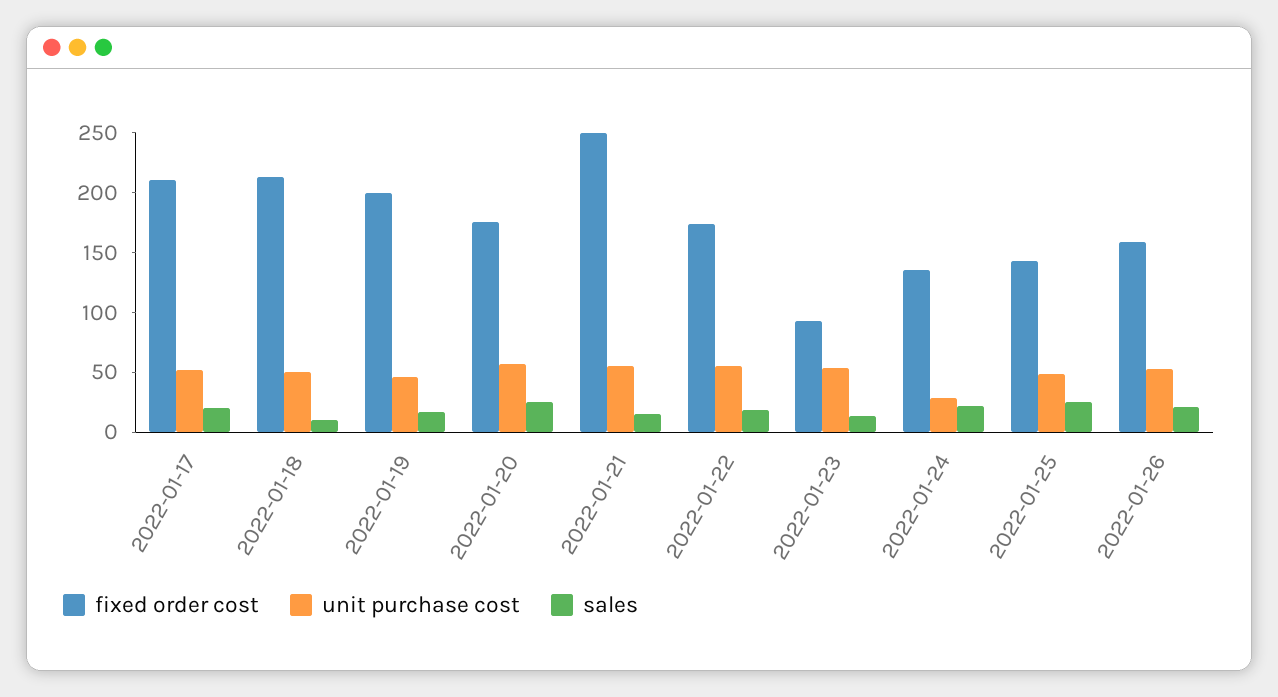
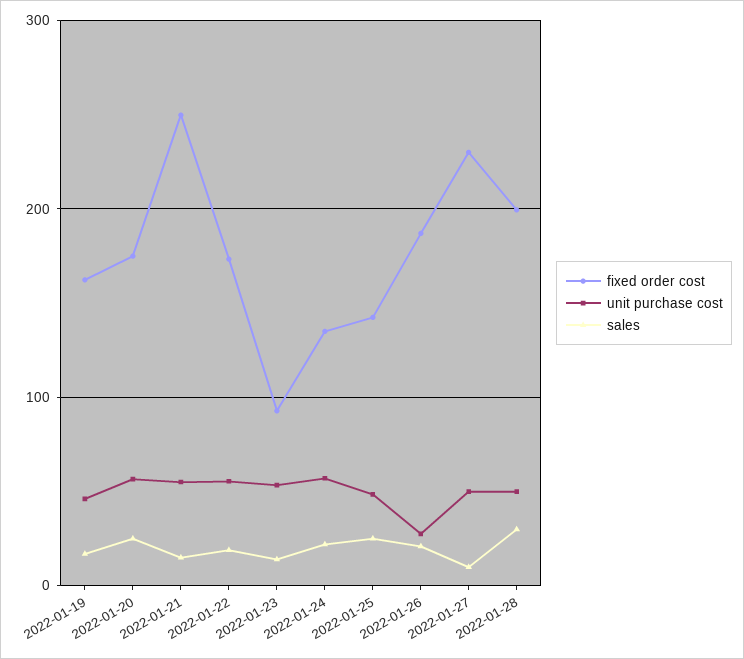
fixed order cost, 2022-01-17: 210 -> none
unit purchase cost, 2022-01-17: 50 -> none
sales, 2022-01-17: 20 -> none
fixed order cost, 2022-01-18: 210 -> none
unit purchase cost, 2022-01-18: 50 -> none
sales, 2022-01-18: 10 -> none
fixed order cost, 2022-01-19: 200 -> 160
unit purchase cost, 2022-01-24: 30 -> 60
fixed order cost, 2022-01-26: 160 -> 190
unit purchase cost, 2022-01-26: 50 -> 30
fixed order cost, 2022-01-27: none -> 230
unit purchase cost, 2022-01-27: none -> 50
sales, 2022-01-27: none -> 10
fixed order cost, 2022-01-28: none -> 200
unit purchase cost, 2022-01-28: none -> 50
sales, 2022-01-28: none -> 30

